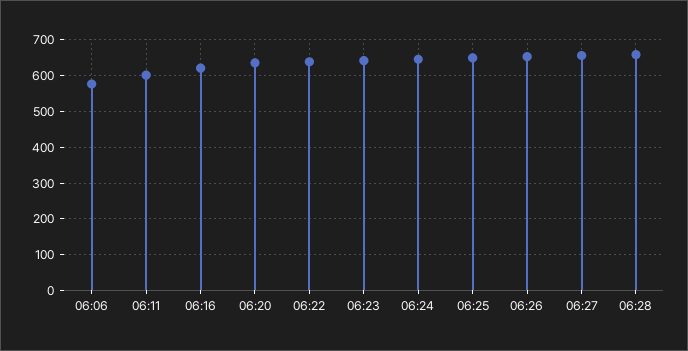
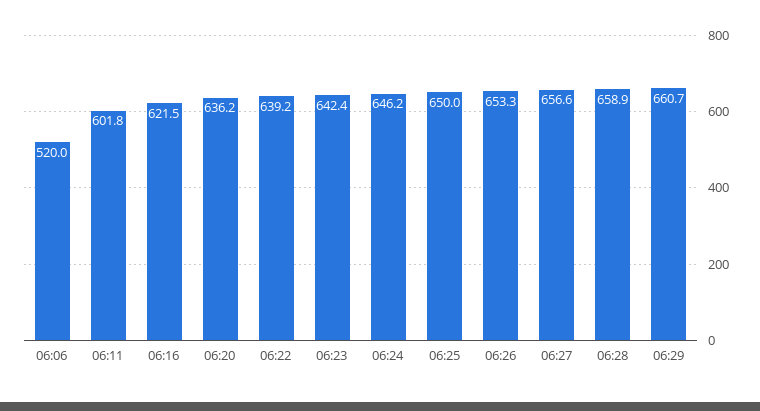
06:06: 580 -> 520
06:29: none -> 660.7

